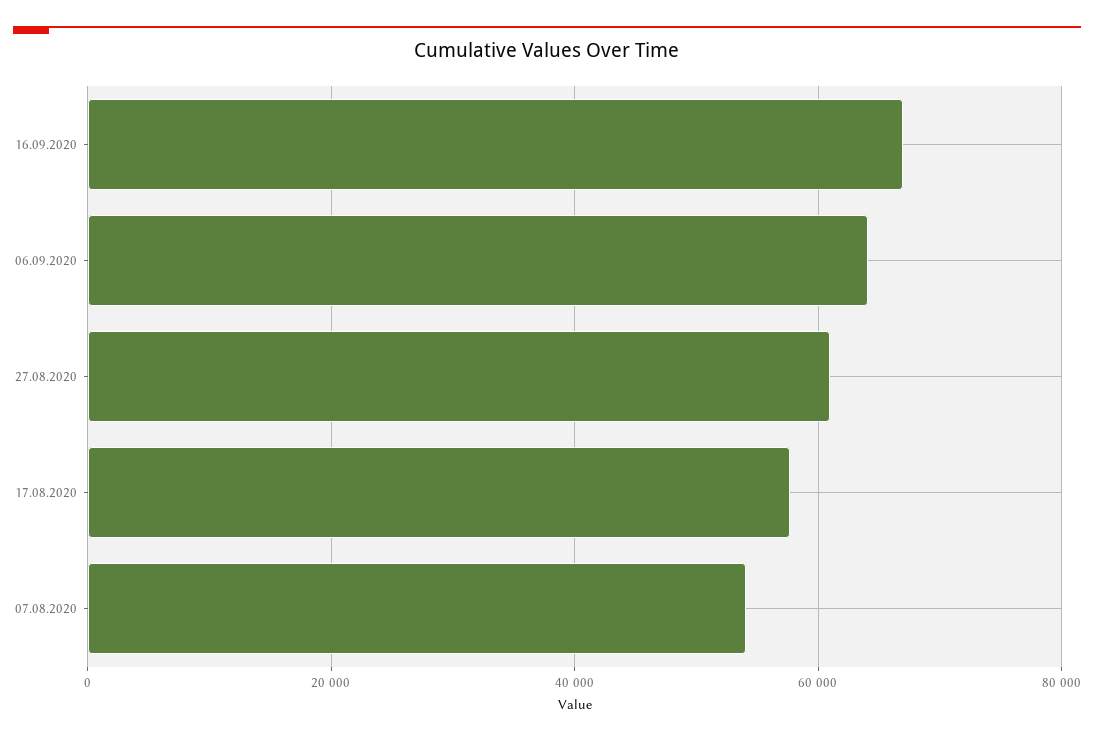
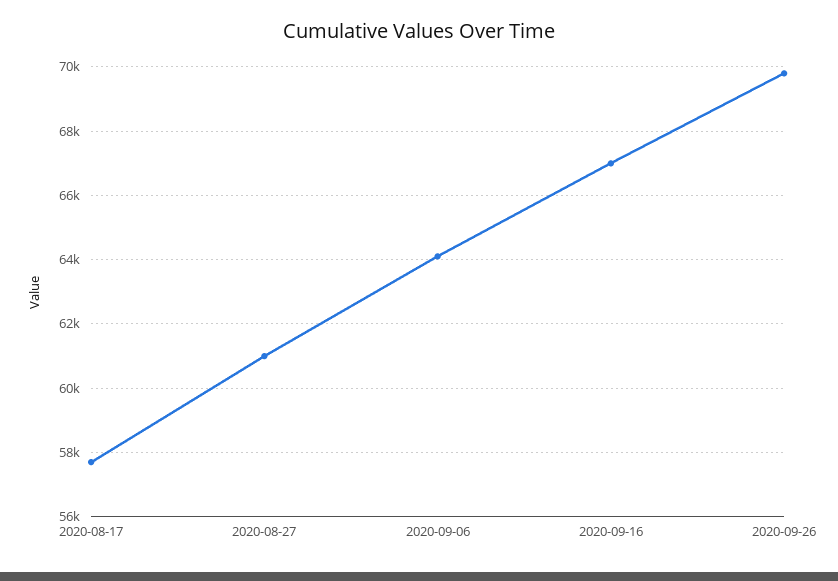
07.08.2020: 54000 -> none
2020-09-26: none -> 69800

